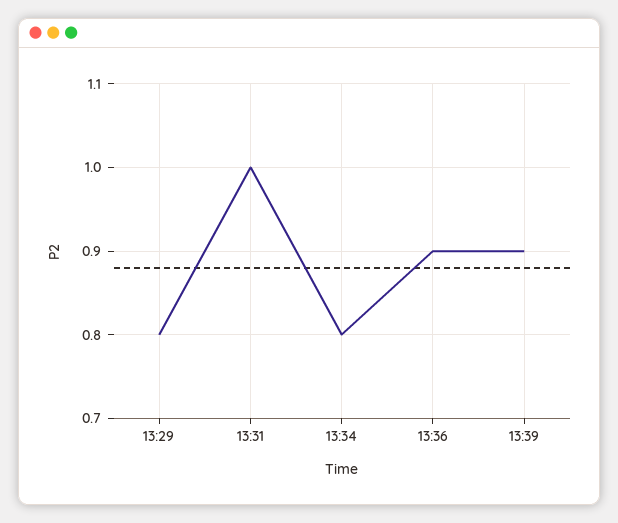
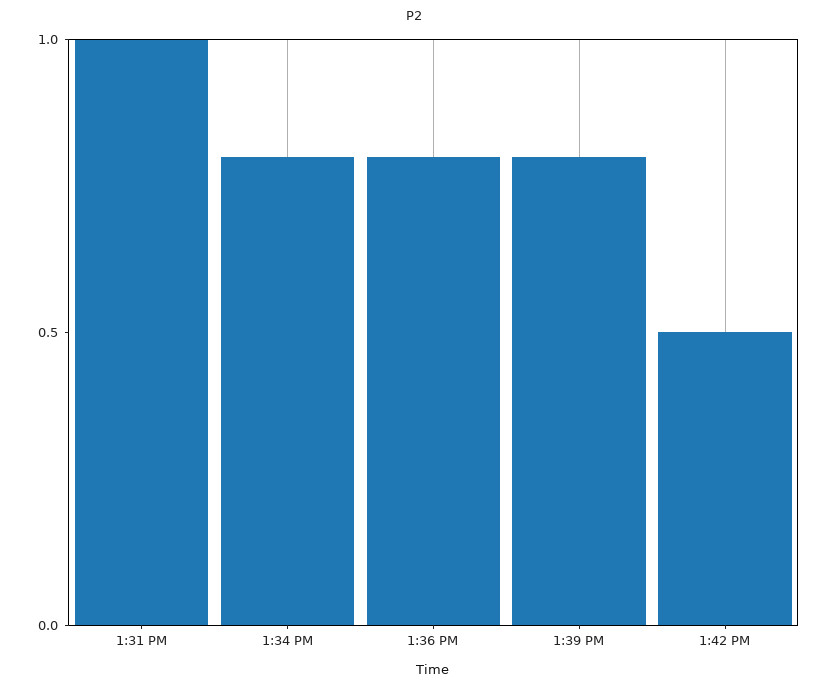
13:29: 0.8 -> none
13:36: 0.9 -> 0.8
13:39: 0.9 -> 0.8
1:42 PM: none -> 0.5

